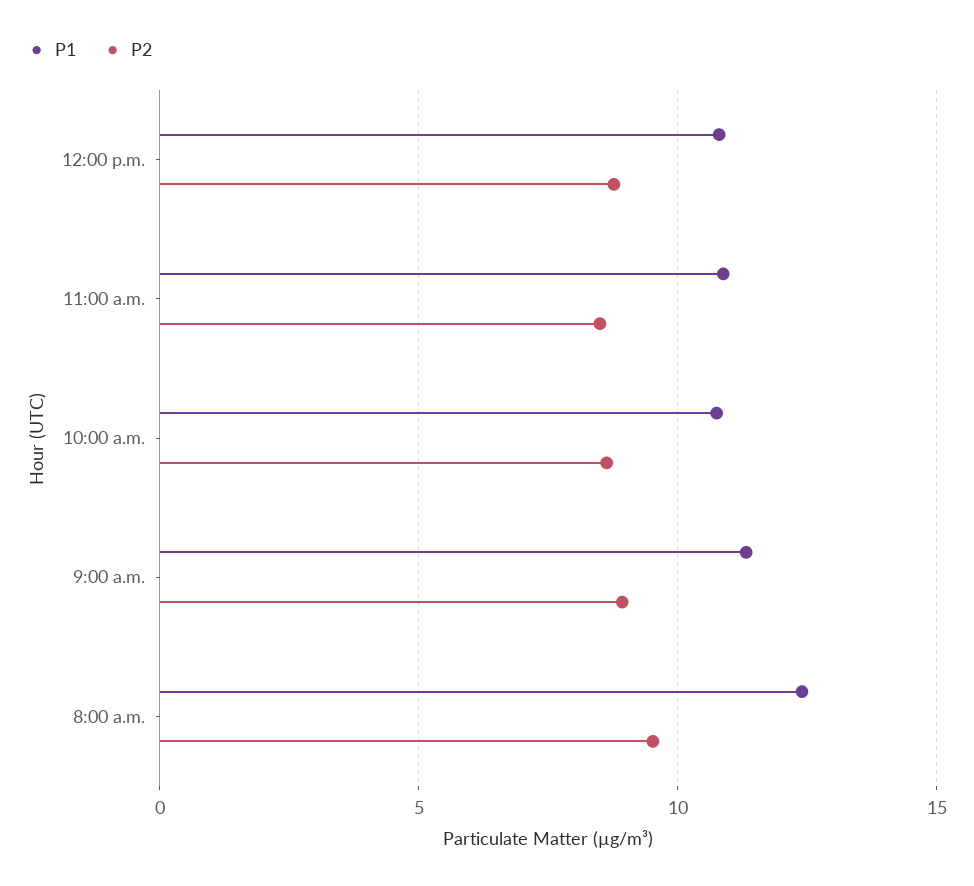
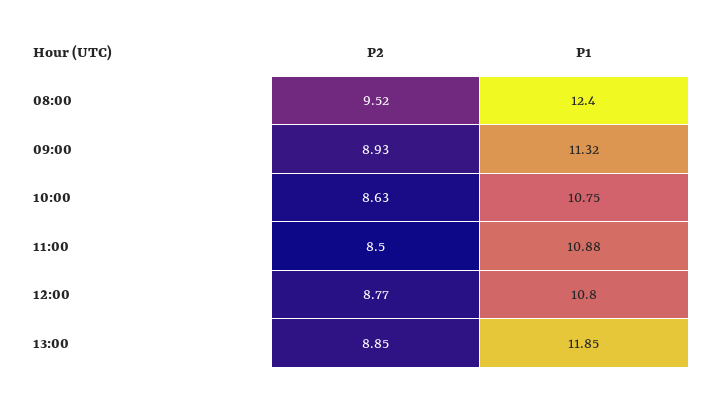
P2, 13:00: none -> 8.85
P1, 13:00: none -> 11.85

